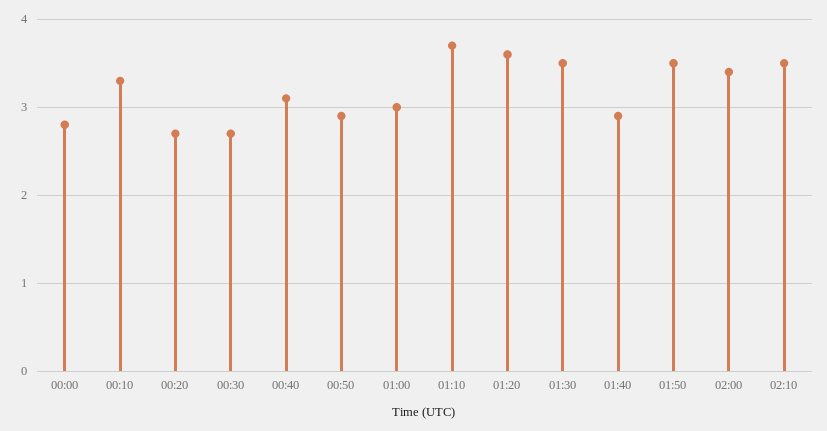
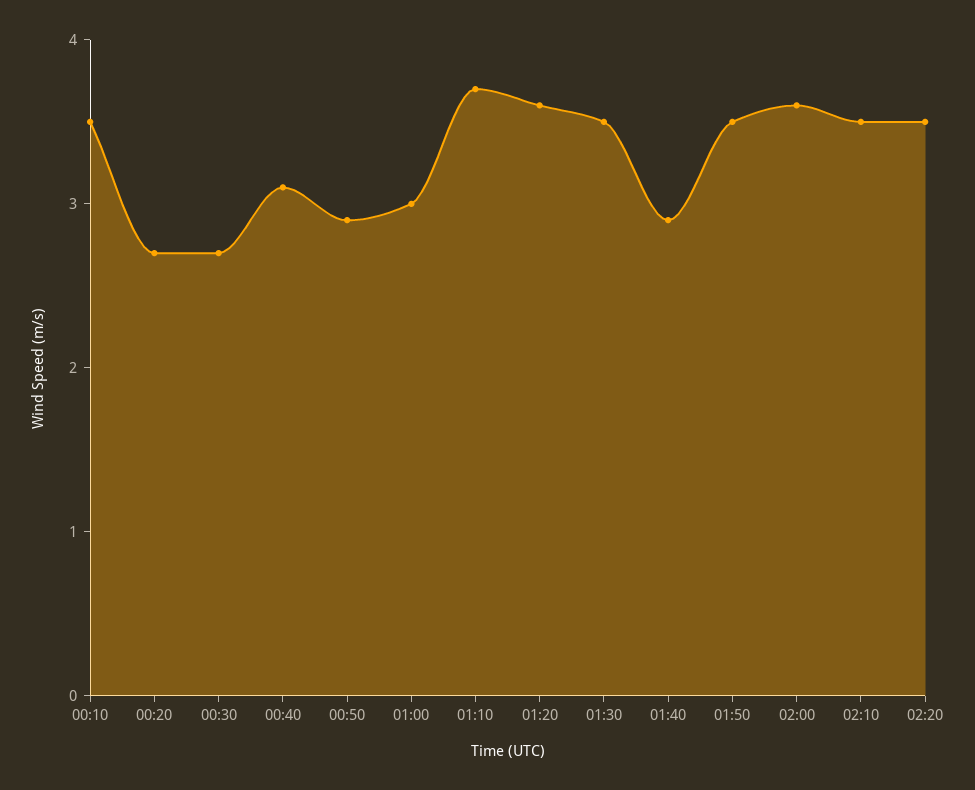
00:00: 2.8 -> none
00:10: 3.3 -> 3.5
02:00: 3.4 -> 3.6
02:20: none -> 3.5

